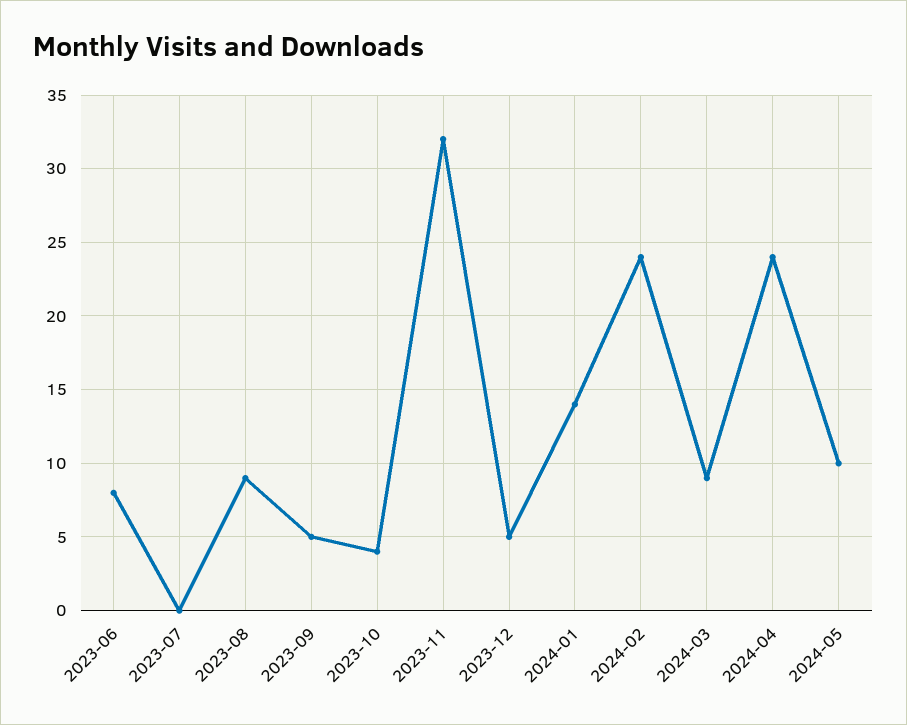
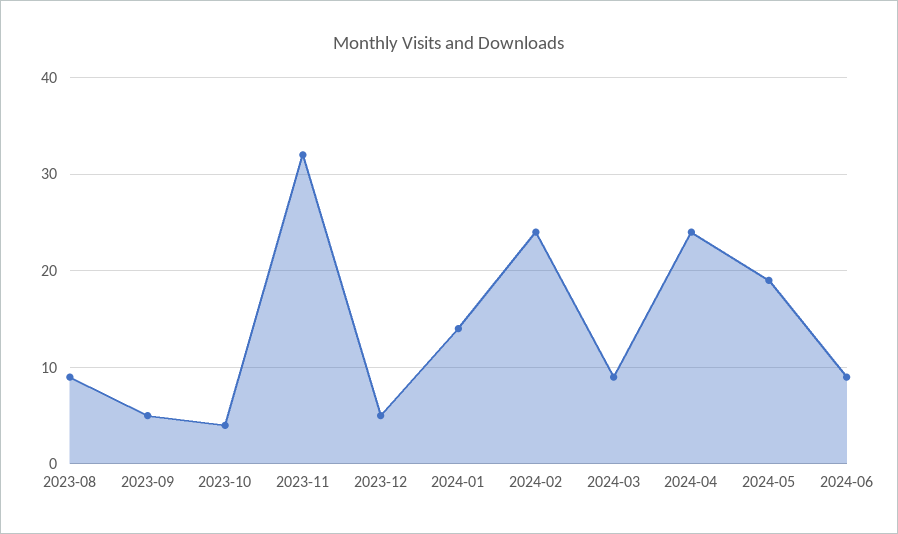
2023-06: 8 -> none
2023-07: 0 -> none
2024-05: 10 -> 19
2024-06: none -> 9

